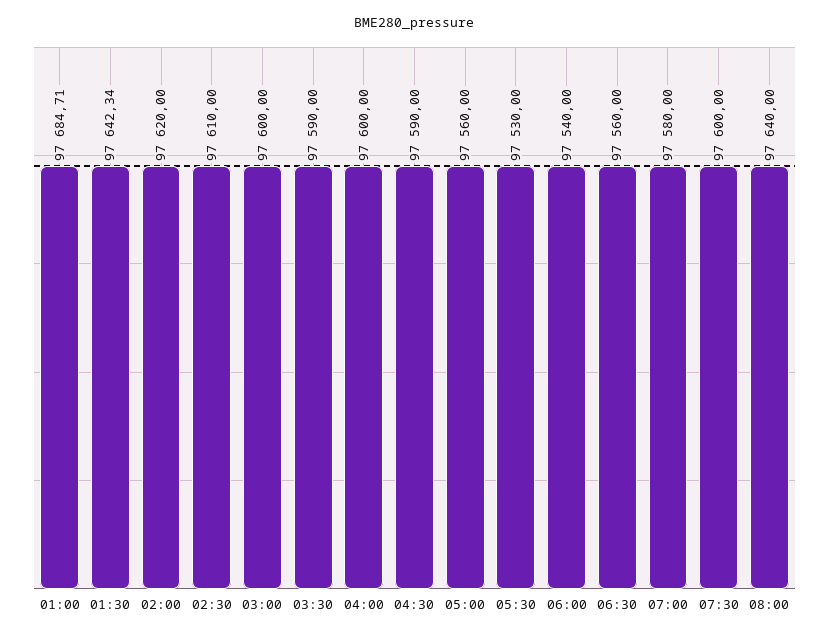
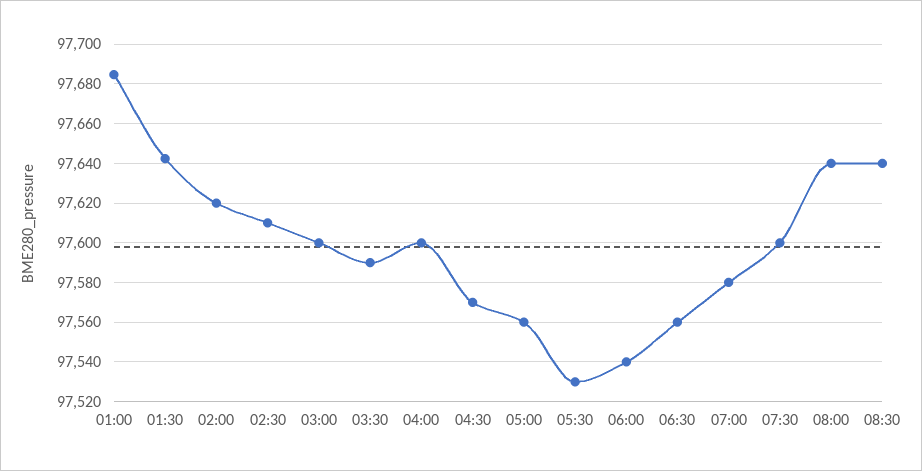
04:30: 97590 -> 97570
08:30: none -> 97640

